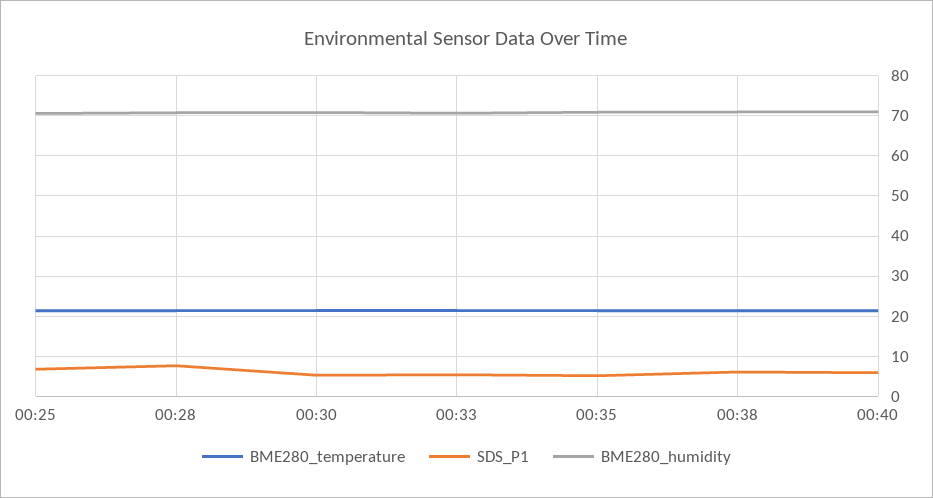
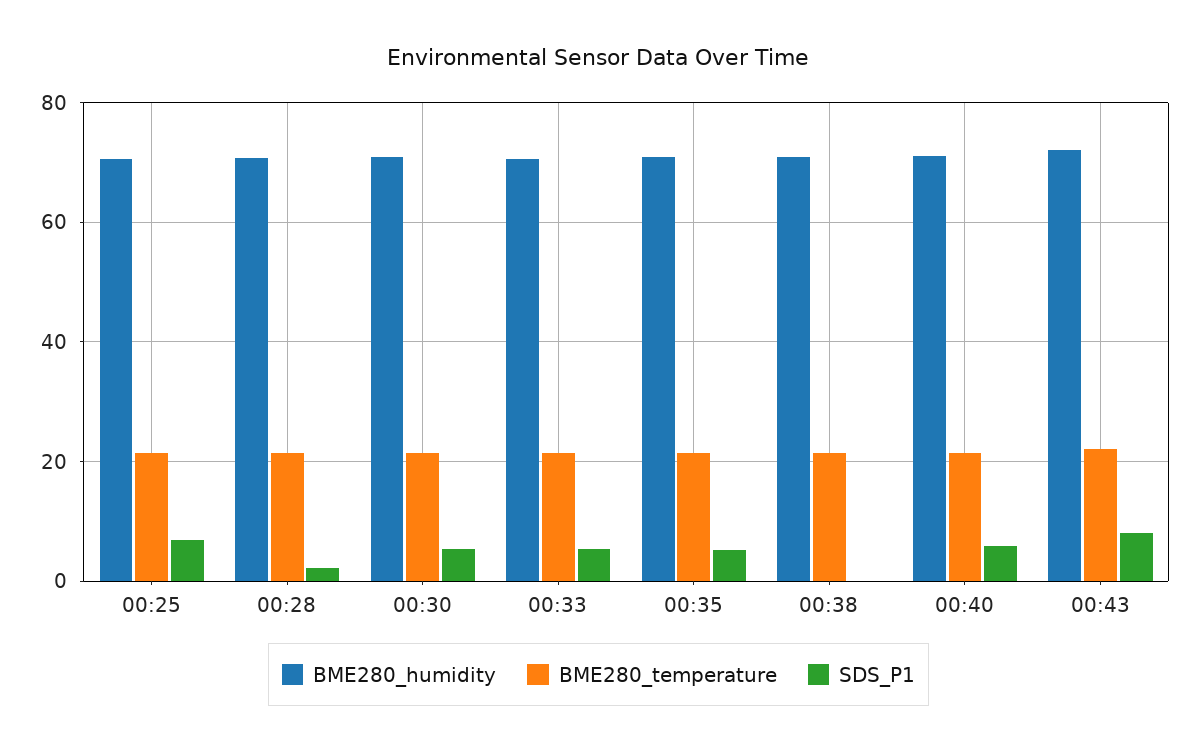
SDS_P1, 00:28: 8 -> 2
SDS_P1, 00:38: 6 -> 0
BME280_humidity, 00:43: none -> 72
BME280_temperature, 00:43: none -> 22
SDS_P1, 00:43: none -> 8

